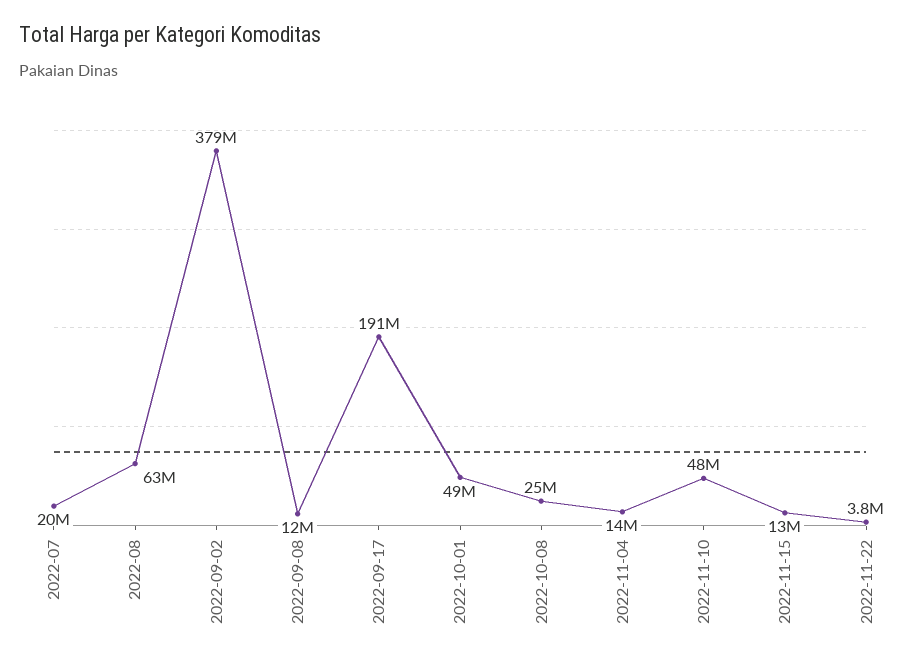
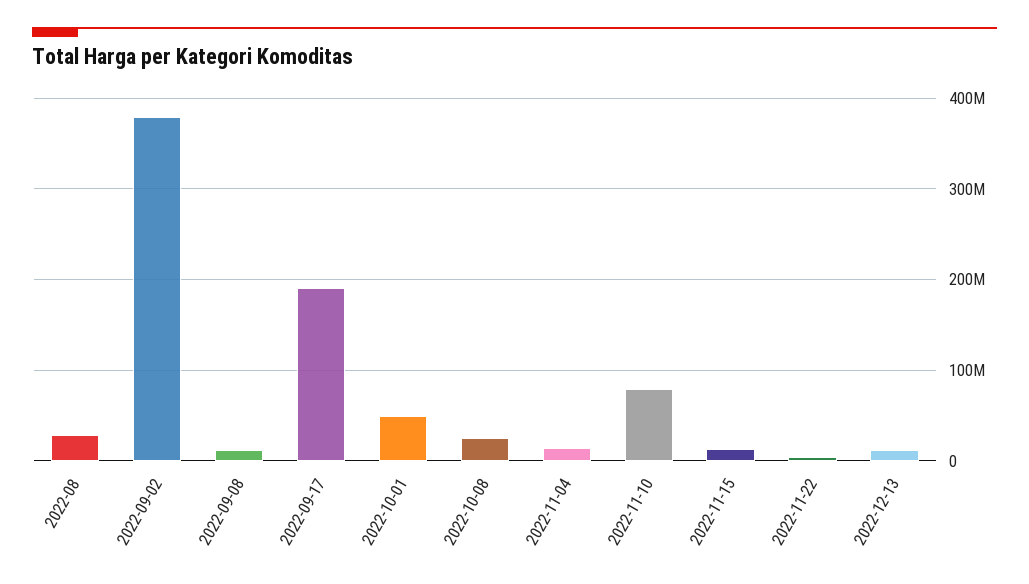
2022-07: 20000000 -> none
2022-08: 63000000 -> 30000000
2022-11-10: 48000000 -> 80000000
2022-12-13: none -> 10000000

